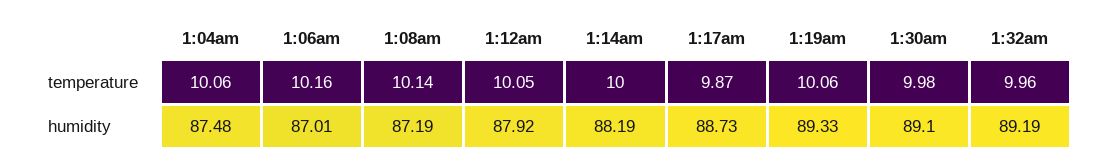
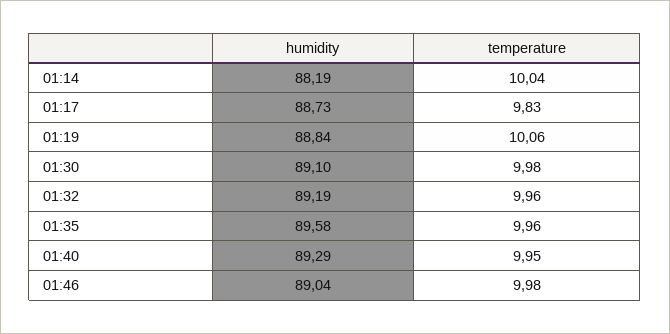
1:04am, temperature: 10.06 -> none
1:06am, temperature: 10.16 -> none
1:08am, temperature: 10.14 -> none
1:12am, temperature: 10.05 -> none
1:14am, temperature: 10 -> 10.04
1:17am, temperature: 9.87 -> 9.83
1:04am, humidity: 87.48 -> none
1:06am, humidity: 87.01 -> none
1:08am, humidity: 87.19 -> none
1:12am, humidity: 87.92 -> none
1:19am, humidity: 89.33 -> 88.84
01:35, humidity: none -> 89.58
01:35, temperature: none -> 9.96
01:40, humidity: none -> 89.29
01:40, temperature: none -> 9.95
01:46, humidity: none -> 89.04
01:46, temperature: none -> 9.98

